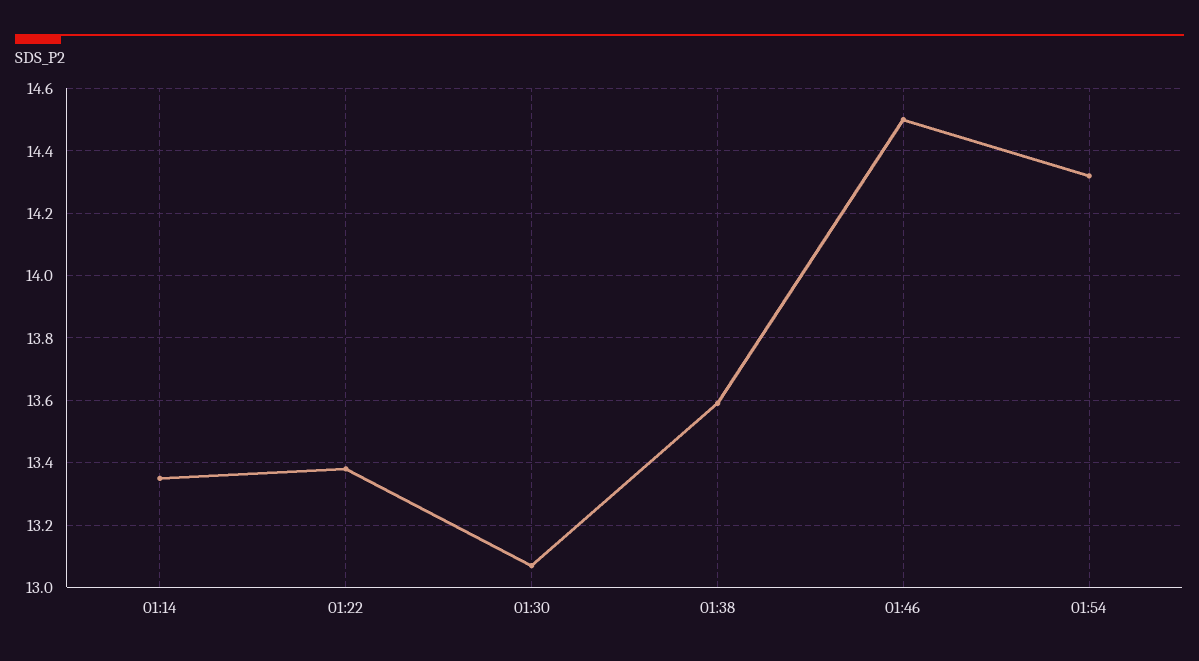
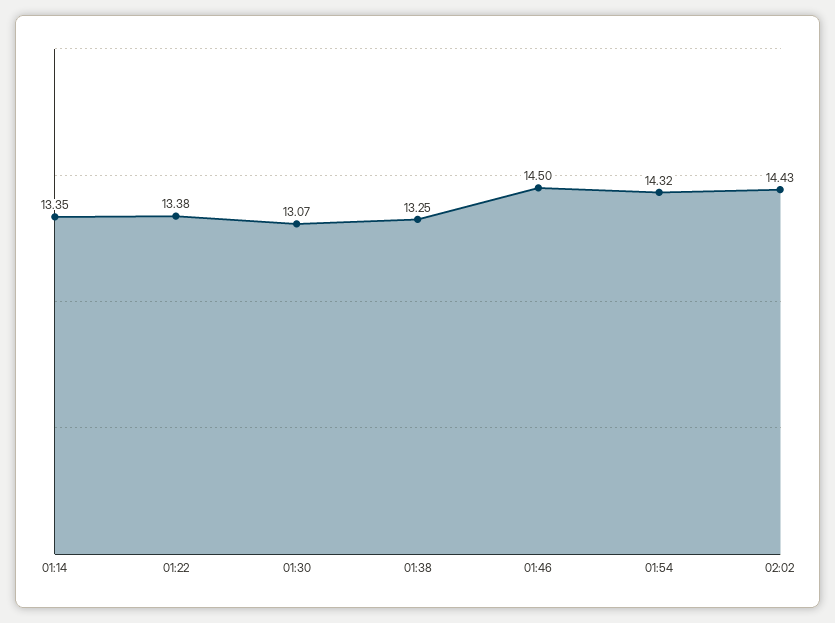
01:38: 13.6 -> 13.25
02:02: none -> 14.43

